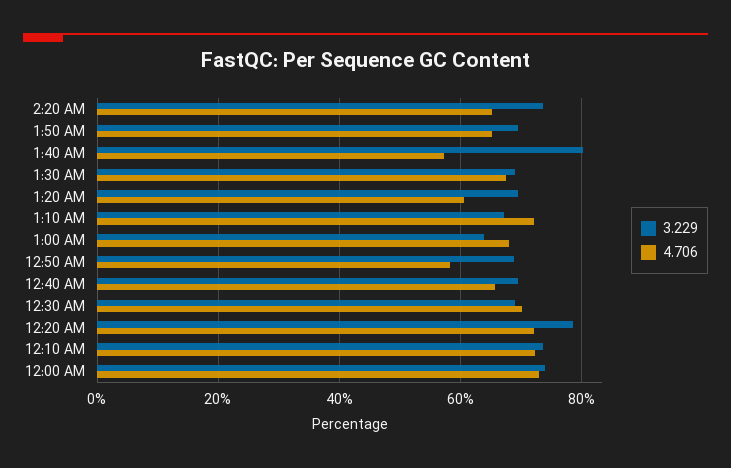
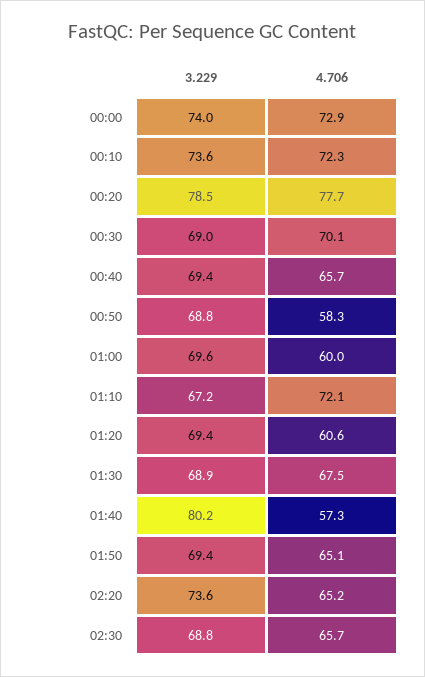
3.229, 1:00 AM: 64 -> 69.6
4.706, 1:00 AM: 68 -> 60
4.706, 12:20 AM: 72 -> 77.7
3.229, 02:30: none -> 68.8
4.706, 02:30: none -> 65.7

